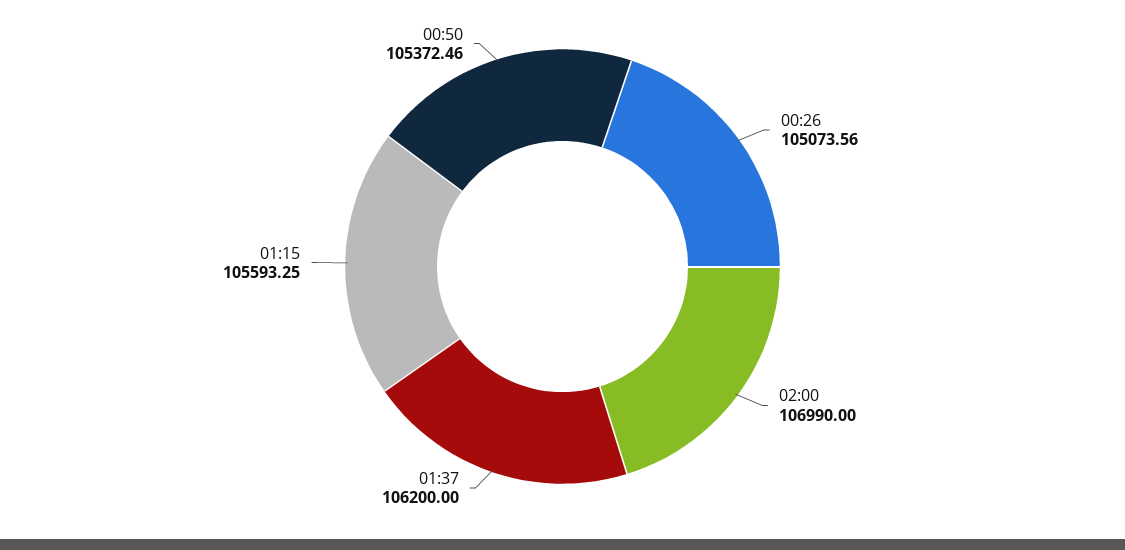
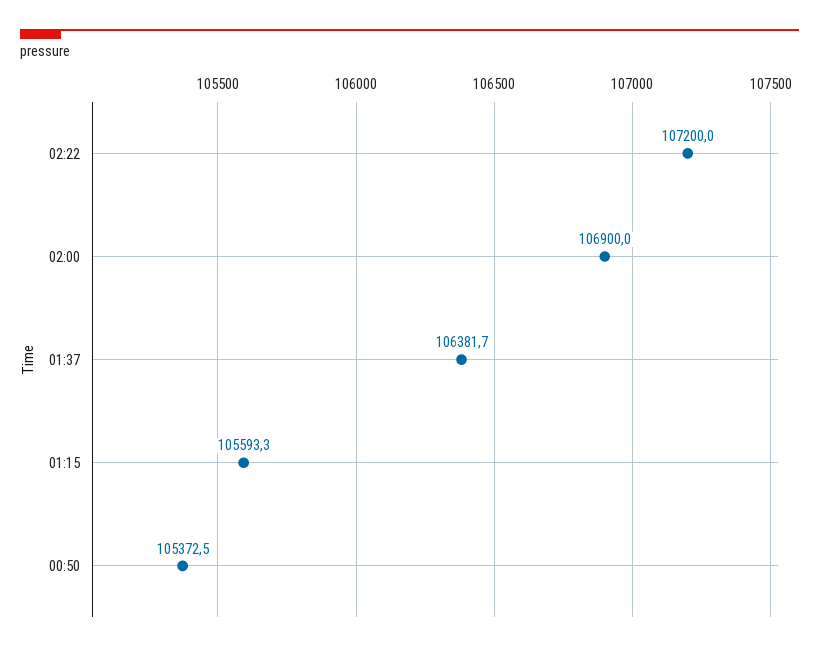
00:26: 105073.56 -> none
02:00: 106990 -> 106900
01:37: 106200 -> 106381.7
02:22: none -> 107200

